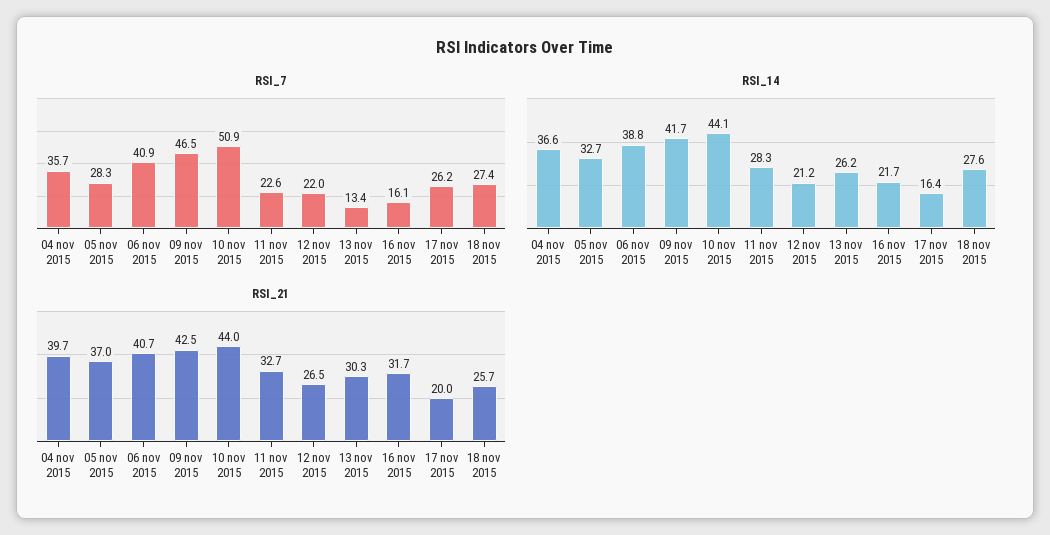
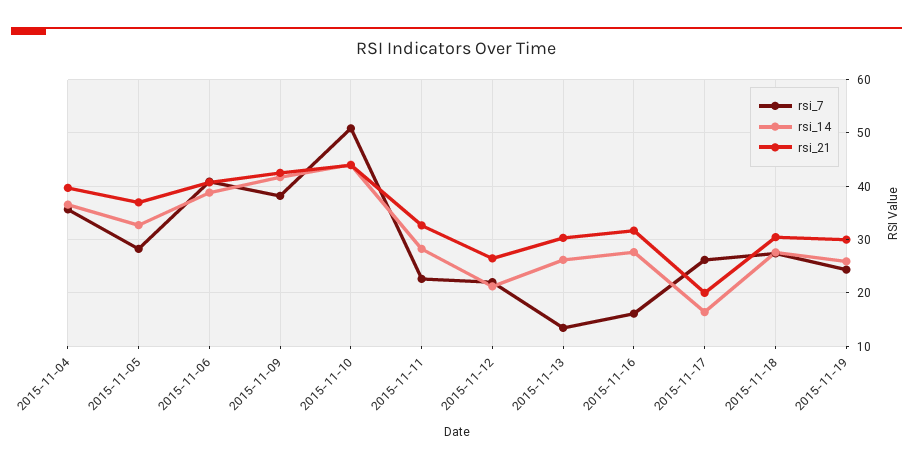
RSI_7, 09 nov 2015: 46.5 -> 38
RSI_14, 16 nov 2015: 21.7 -> 28
RSI_21, 18 nov 2015: 25.7 -> 30
RSI_7, 2015-11-19: none -> 24
RSI_14, 2015-11-19: none -> 26
RSI_21, 2015-11-19: none -> 30

